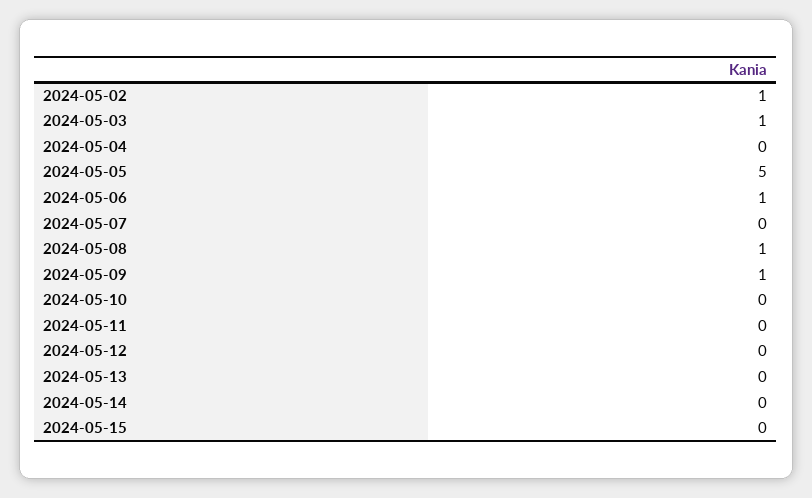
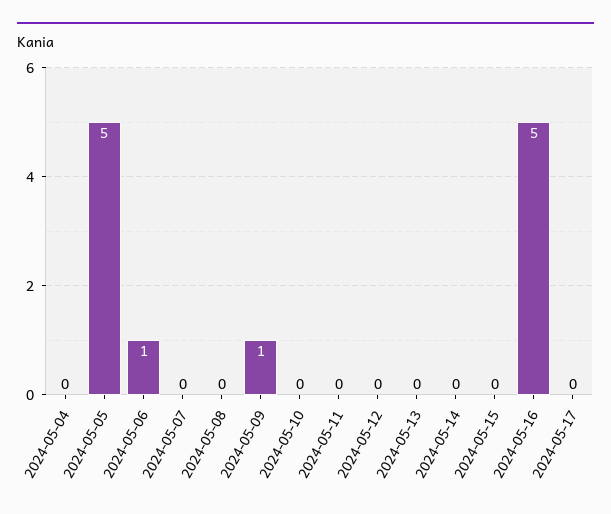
2024-05-02: 1 -> none
2024-05-03: 1 -> none
2024-05-08: 1 -> 0
2024-05-16: none -> 5
2024-05-17: none -> 0

